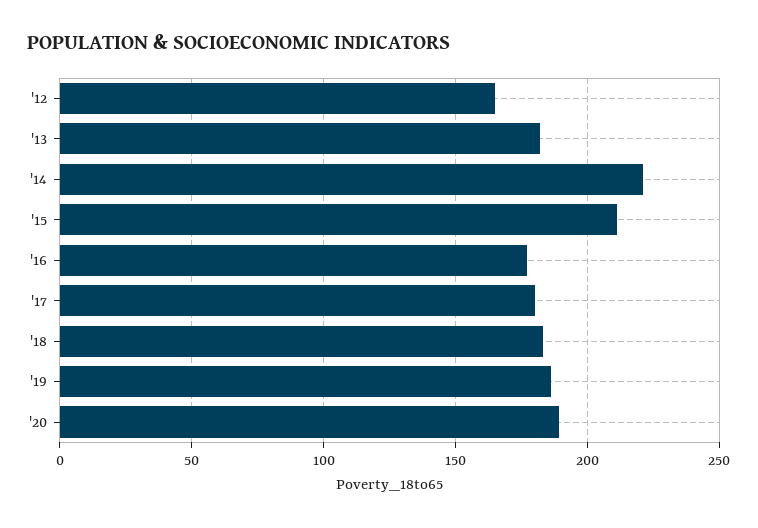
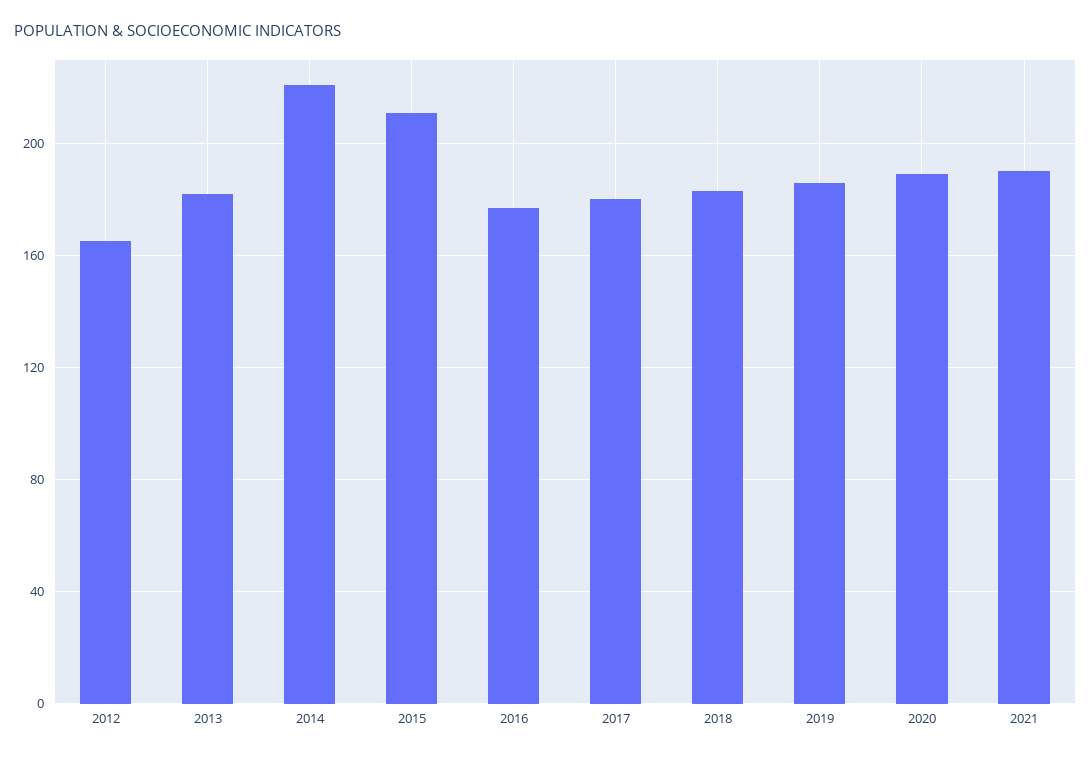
2021: none -> 190

